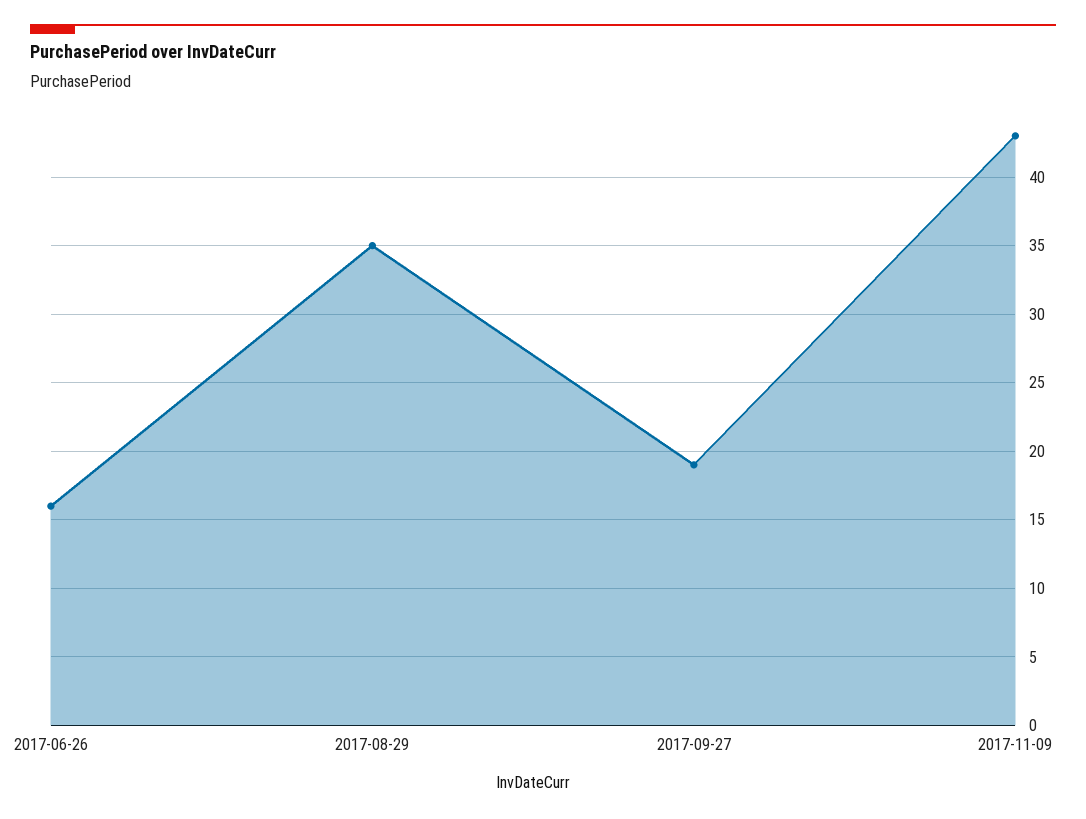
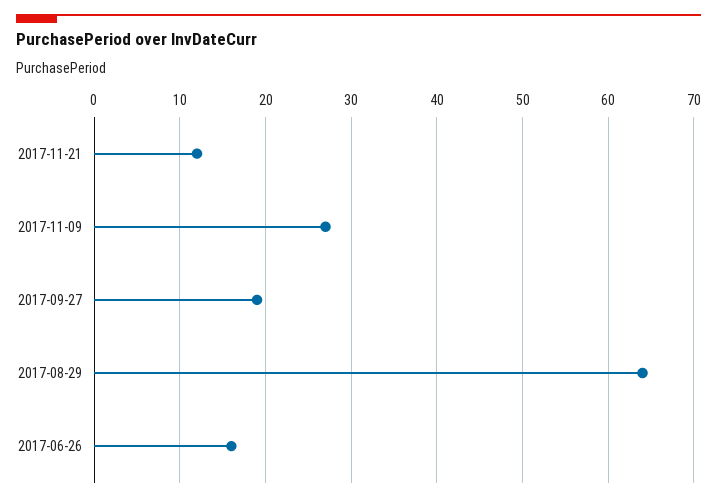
2017-08-29: 35 -> 64
2017-11-09: 43 -> 27
2017-11-21: none -> 12

